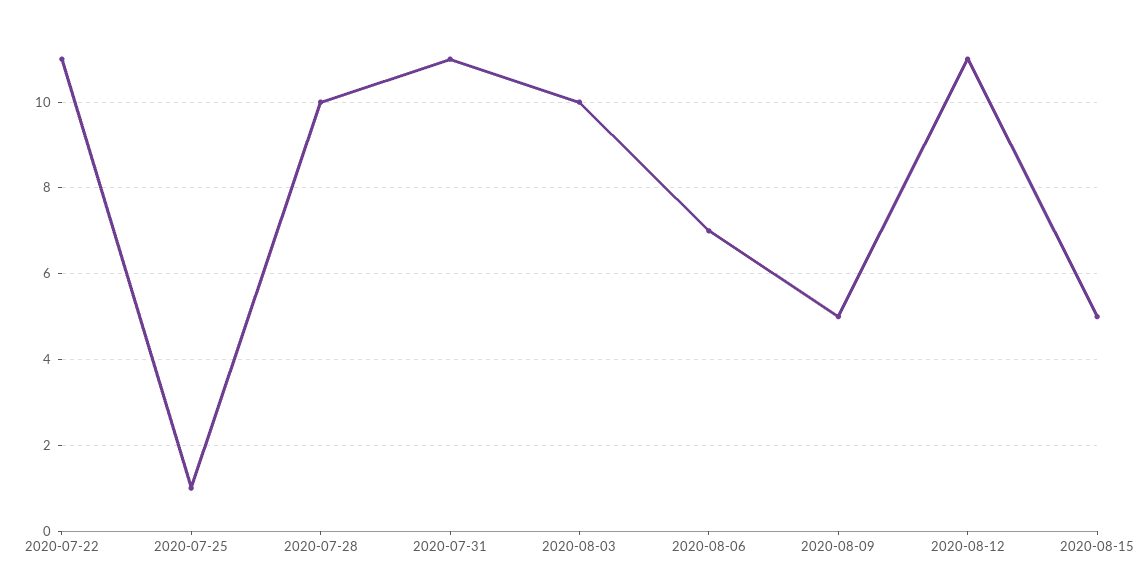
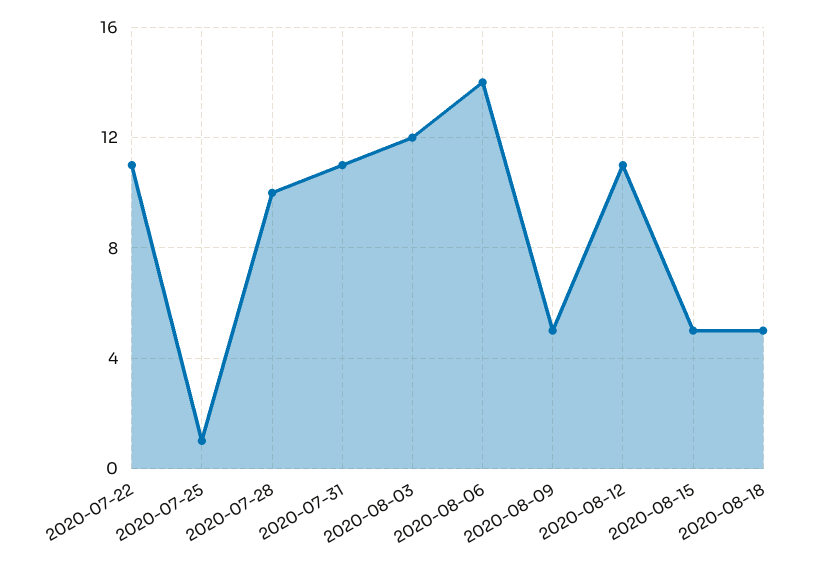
2020-08-03: 10 -> 12
2020-08-06: 7 -> 14
2020-08-18: none -> 5

